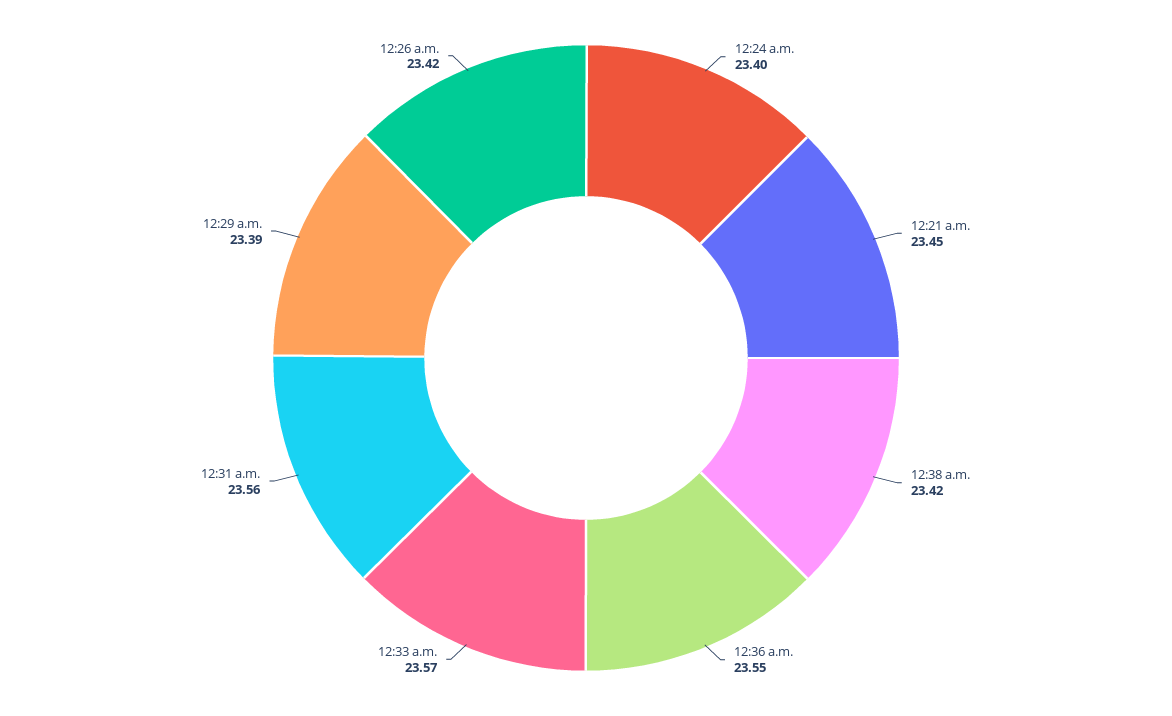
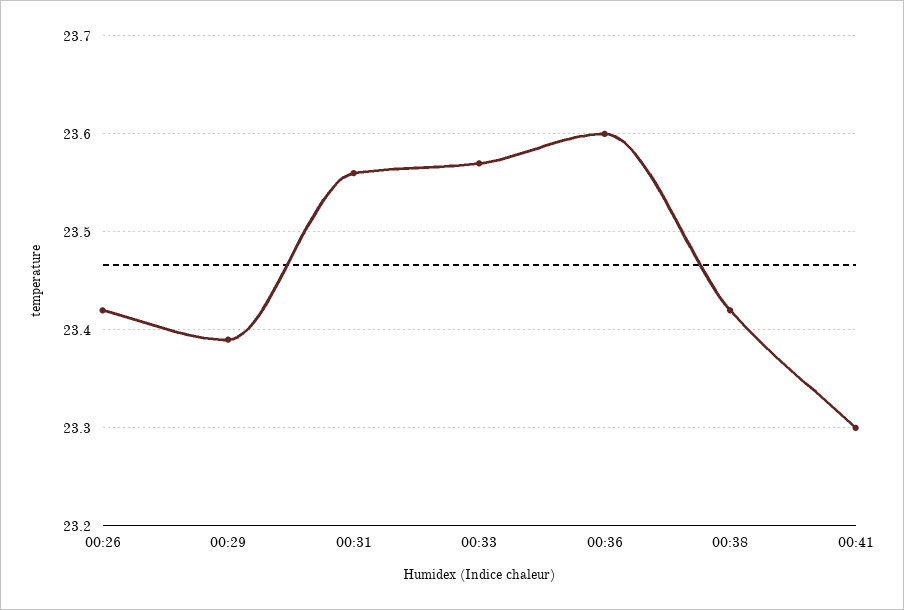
12:24 a.m.: 23.4 -> none
12:21 a.m.: 23.45 -> none
12:36 a.m.: 23.55 -> 23.6
00:41: none -> 23.3

